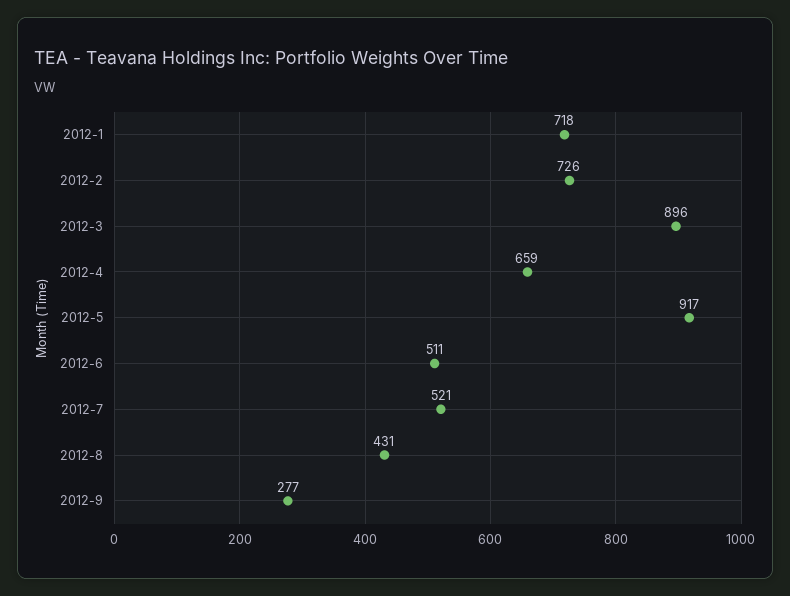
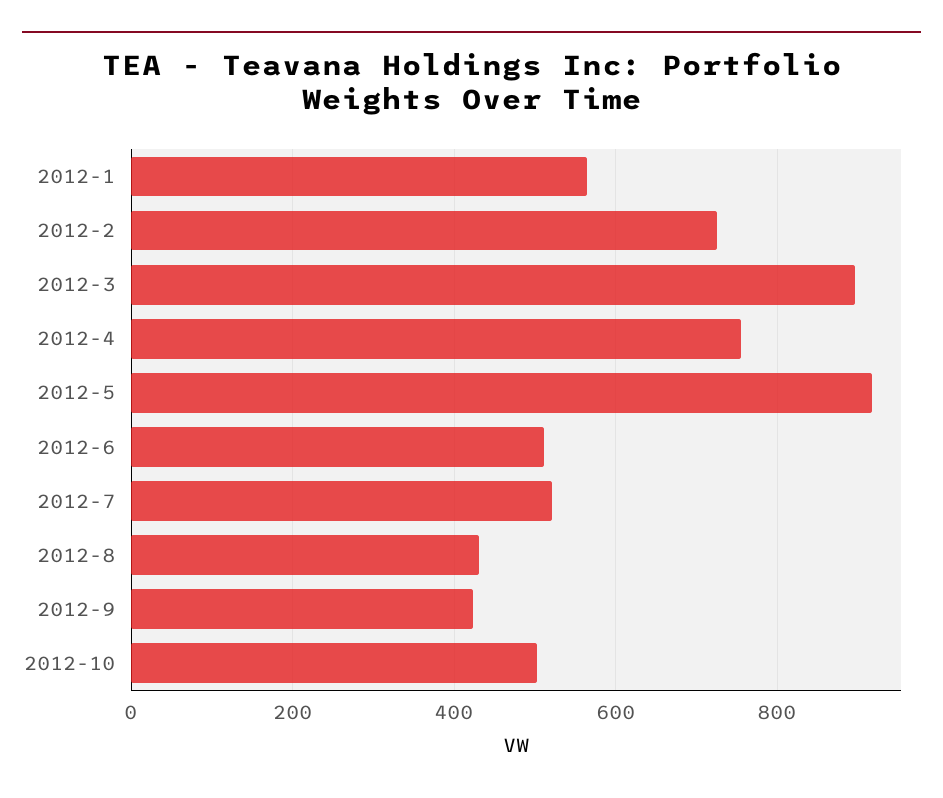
2012-1: 718 -> 560
2012-4: 659 -> 760
2012-9: 277 -> 420
2012-10: none -> 500

